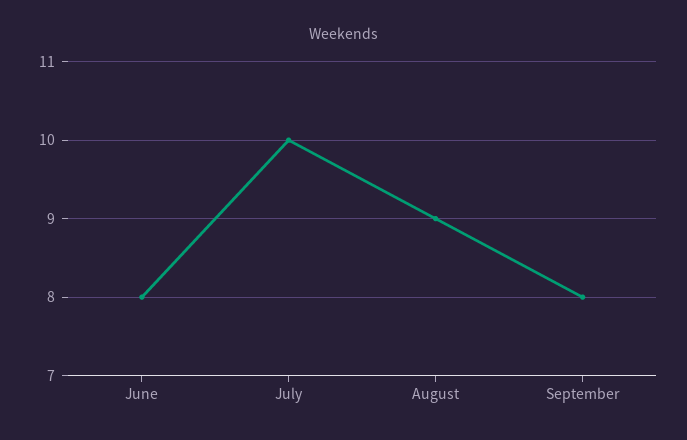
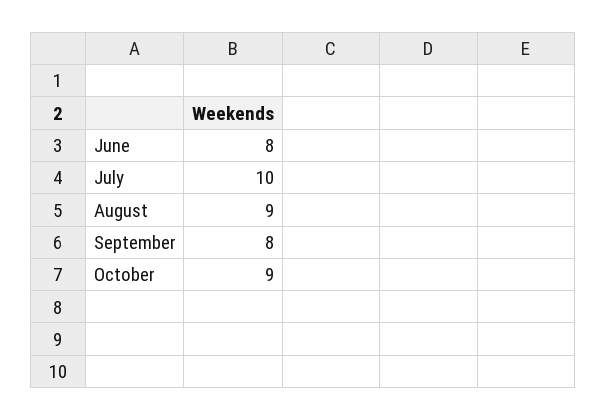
October: none -> 9

